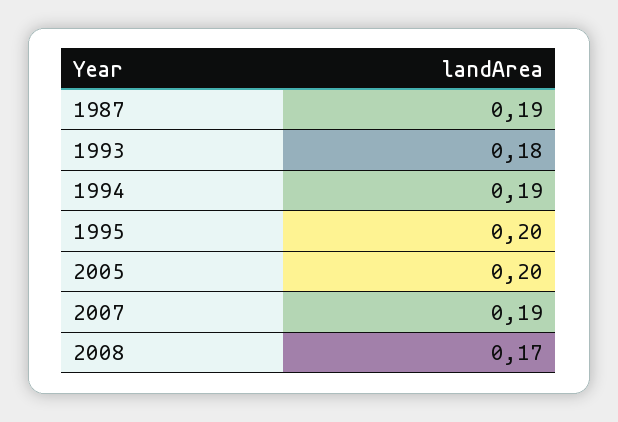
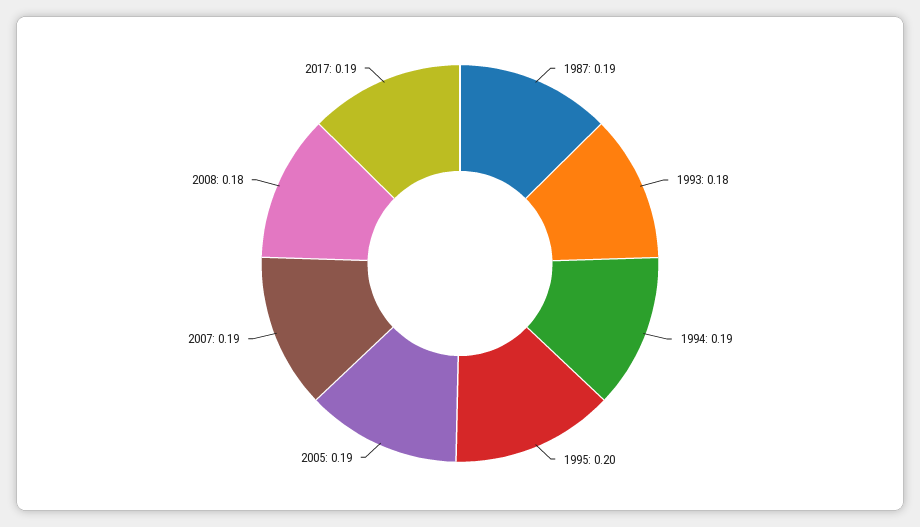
2005: 0.2 -> 0.19
2008: 0.17 -> 0.18
2017: none -> 0.19

